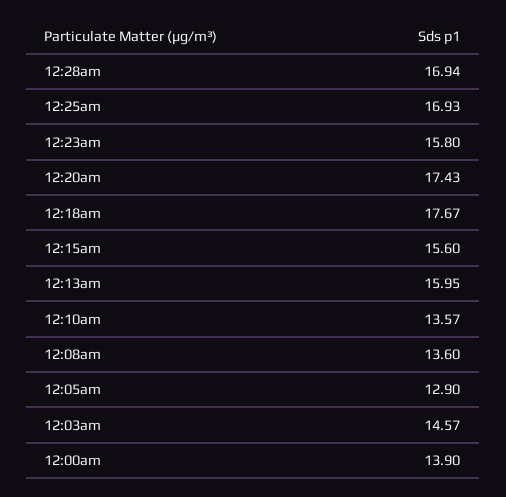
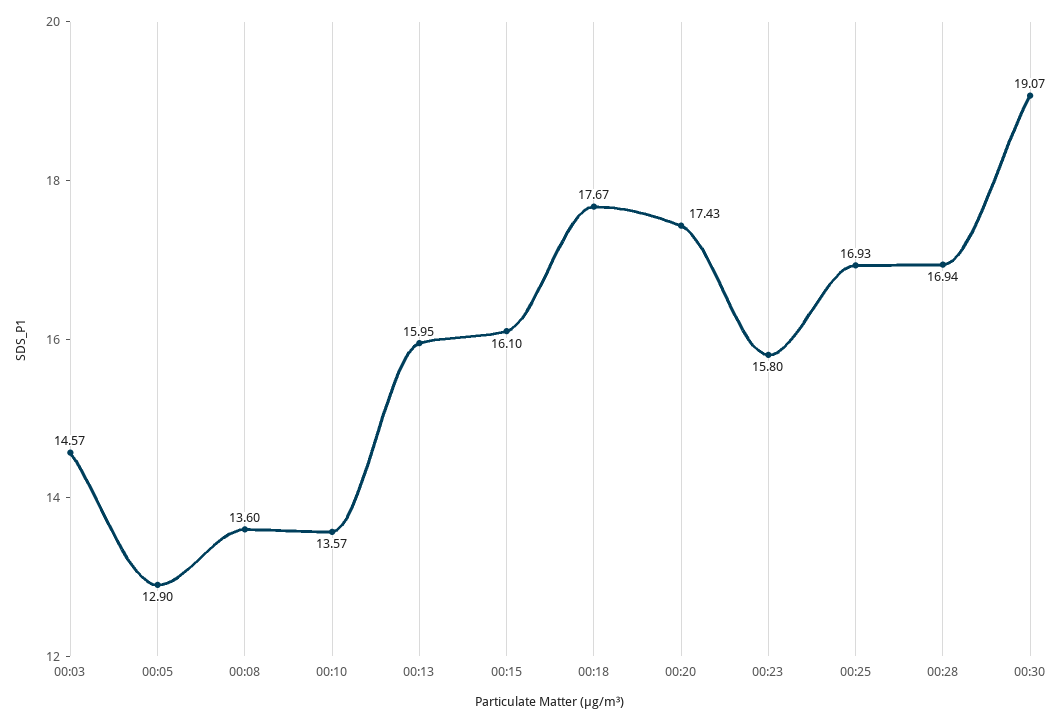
12:15am: 15.6 -> 16.1
12:00am: 13.9 -> none
00:30: none -> 19.07

